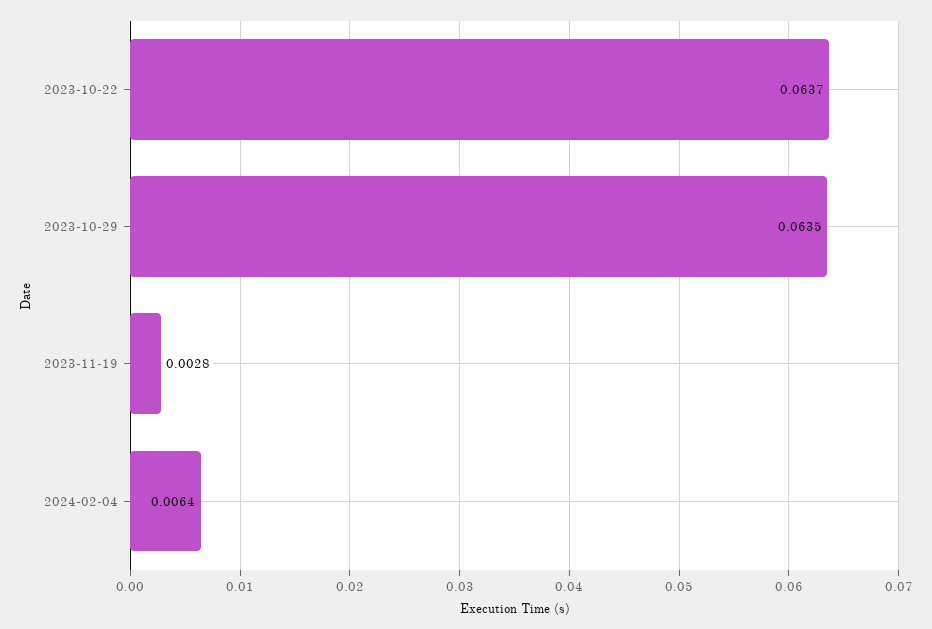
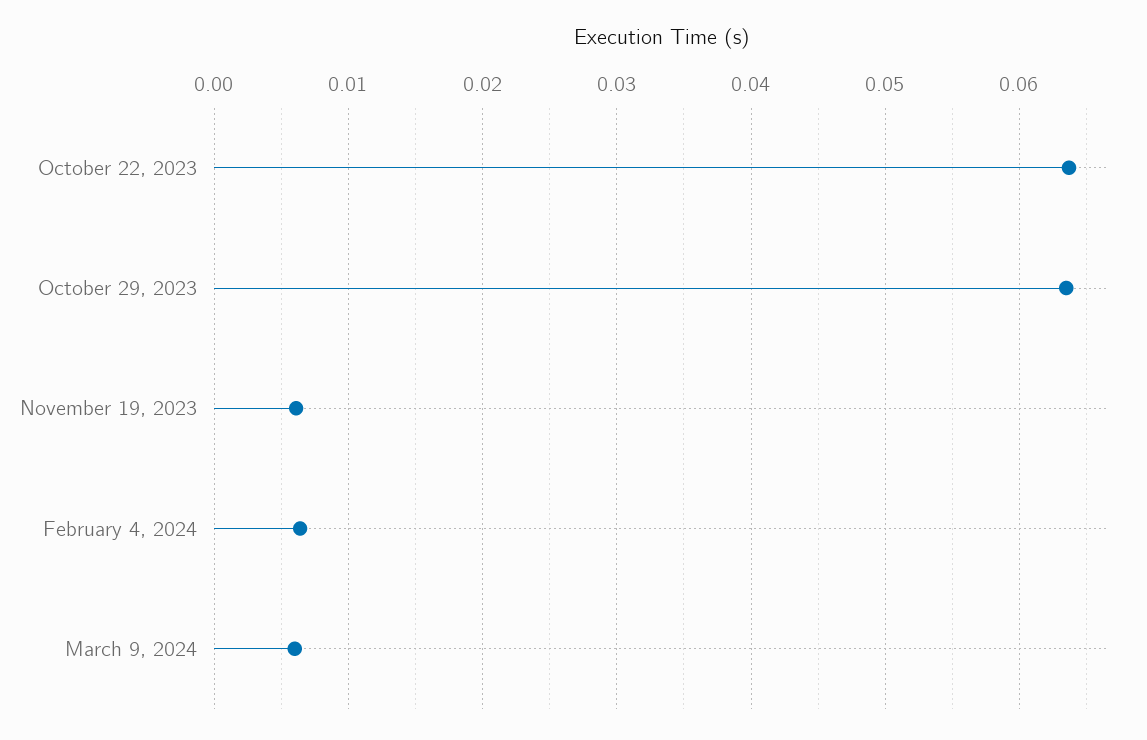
2023-11-19: 0.0028 -> 0.006
March 9, 2024: none -> 0.006

